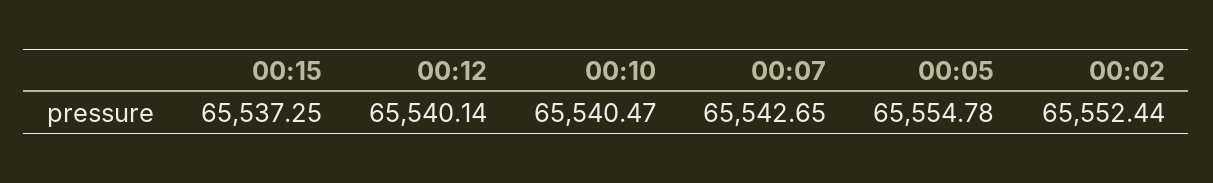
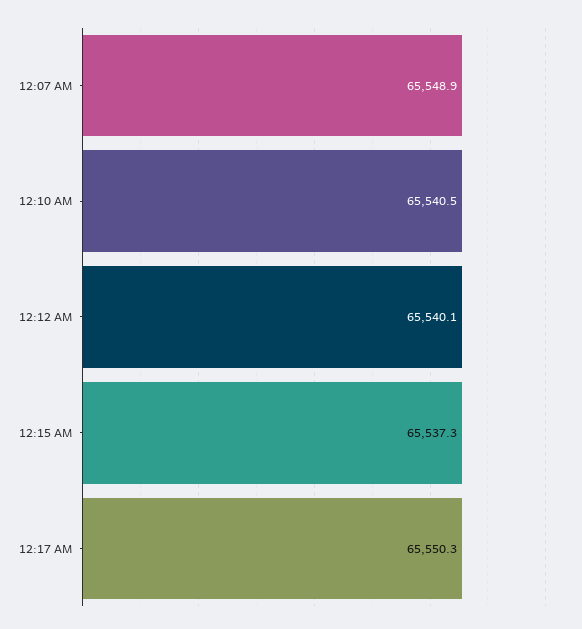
00:07: 65542.65 -> 65548.9
00:05: 65554.78 -> none
00:02: 65552.44 -> none
12:17 AM: none -> 65550.3

